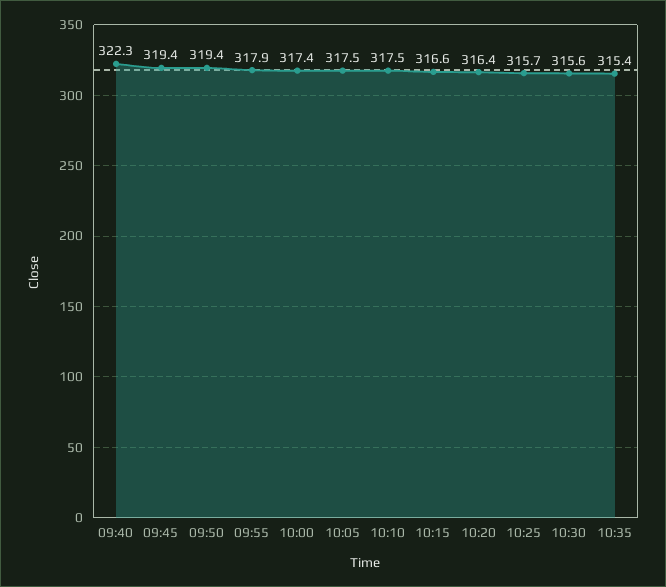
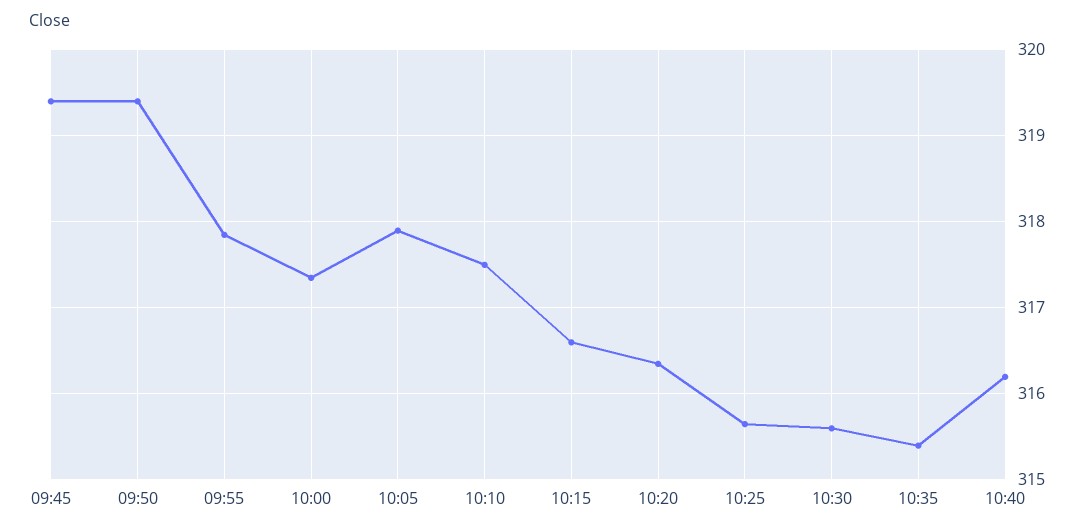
09:40: 322.3 -> none
10:05: 317.5 -> 317.9
10:40: none -> 316.2

